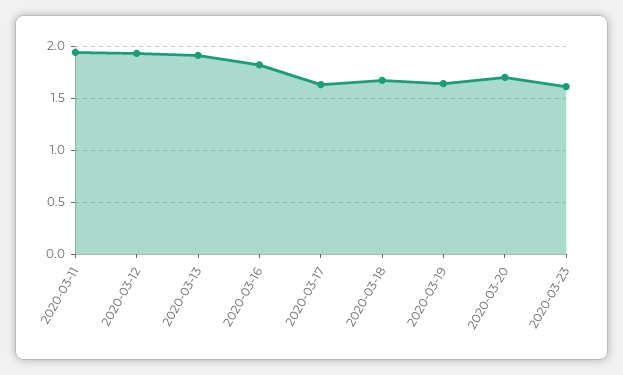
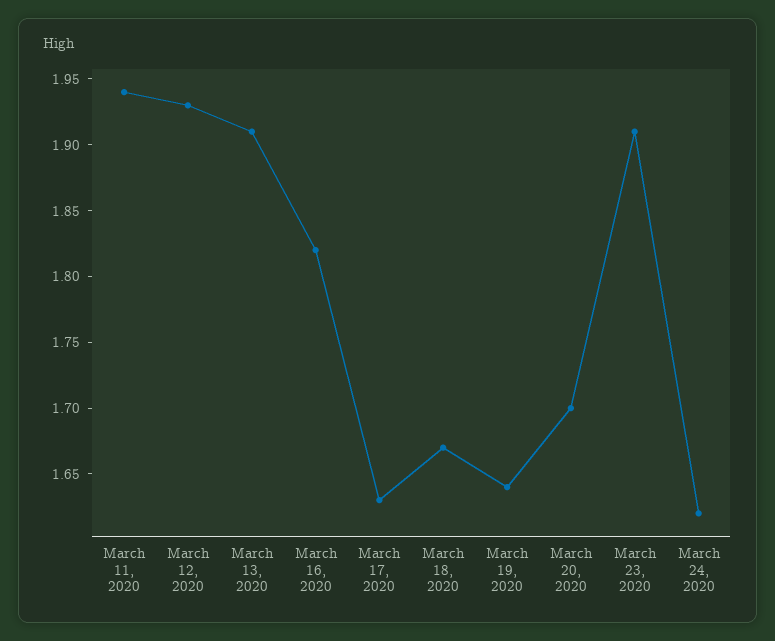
2020-03-23: 1.6 -> 1.91
March 24, 2020: none -> 1.62

